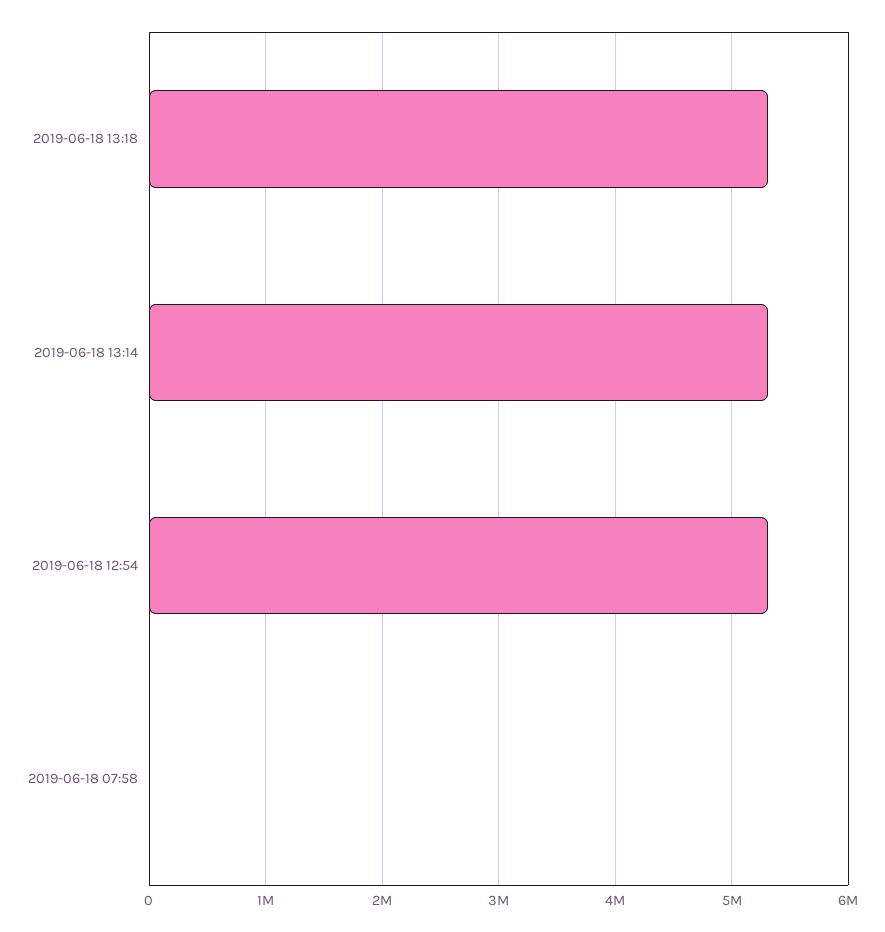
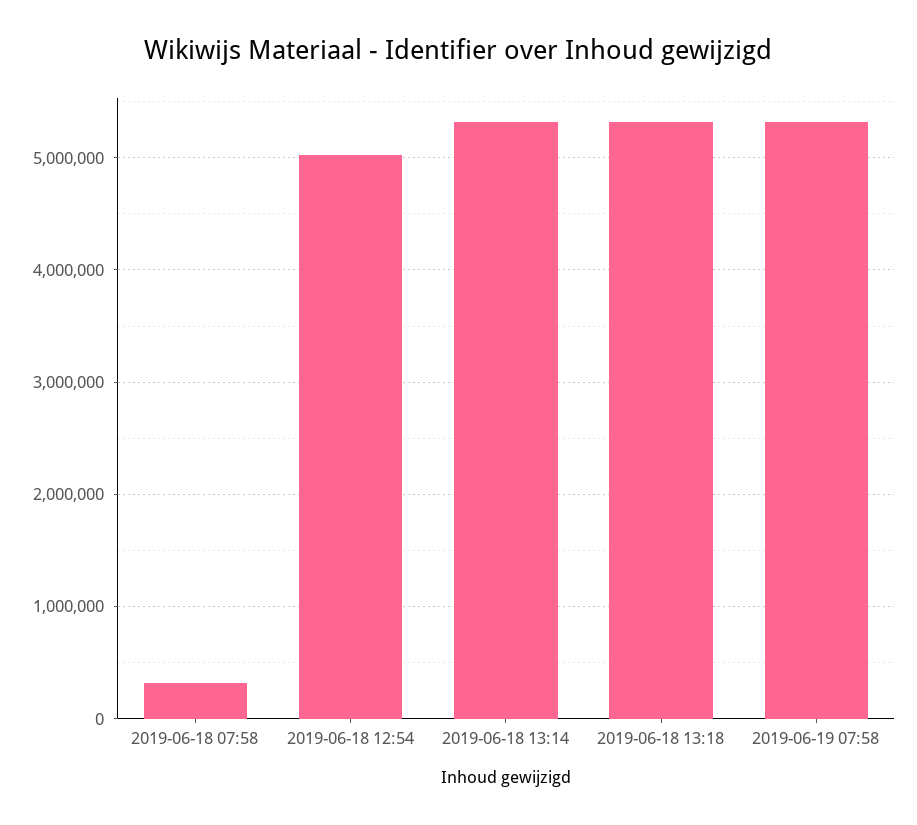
2019-06-18 12:54: 5300000 -> 5000000
2019-06-18 07:58: 0 -> 300000
2019-06-19 07:58: none -> 5300000

